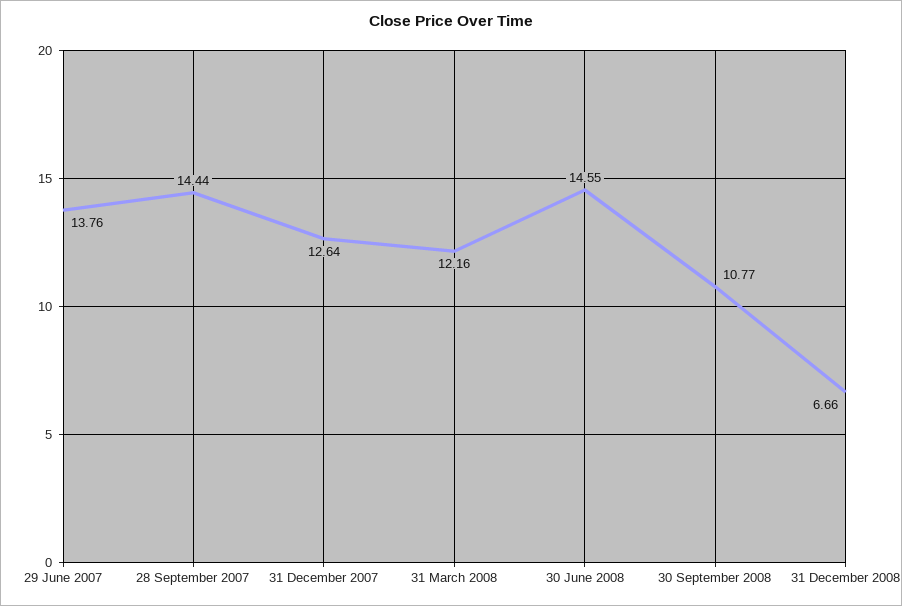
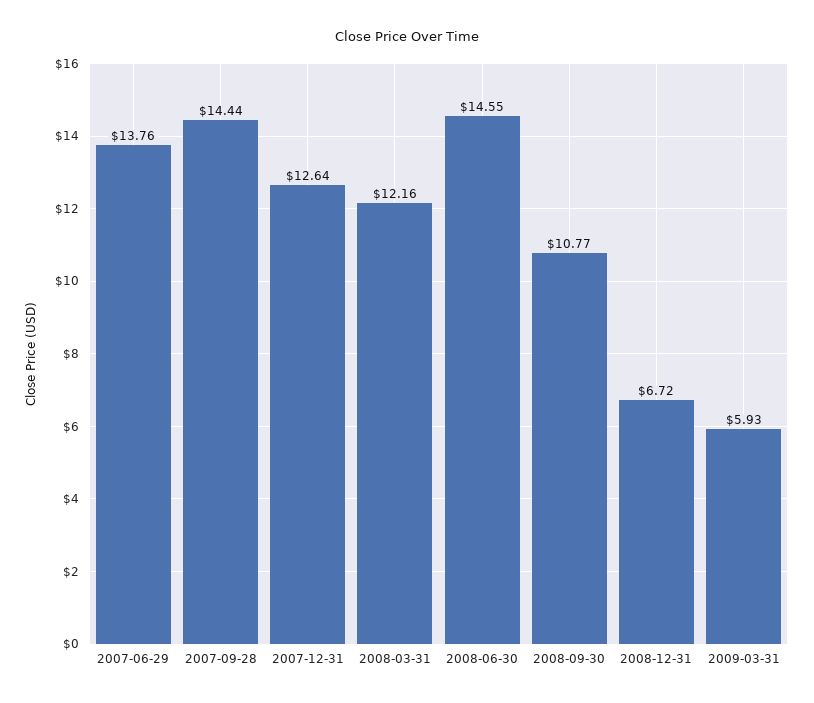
31 December 2008: 6.66 -> 6.72
2009-03-31: none -> 5.93

